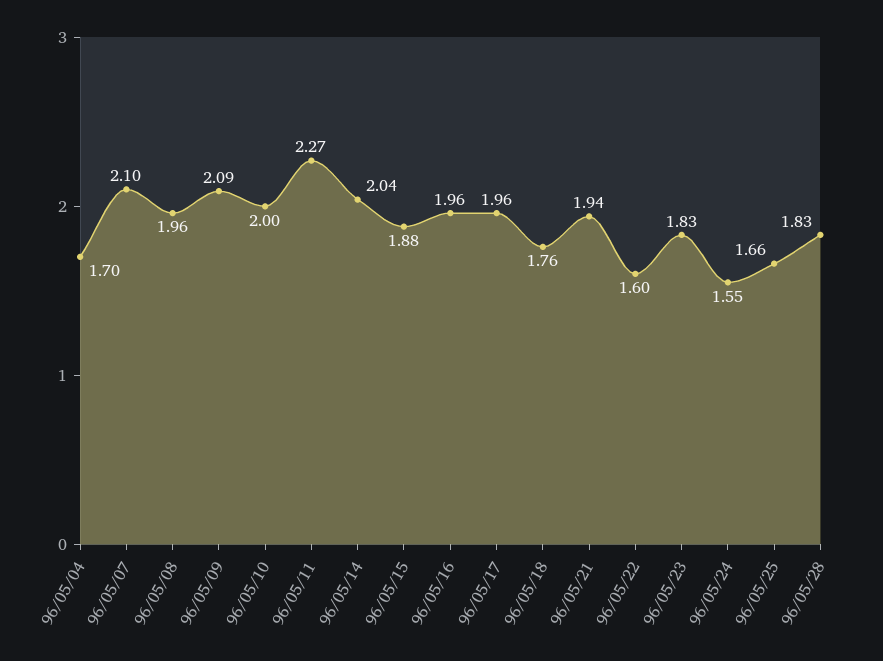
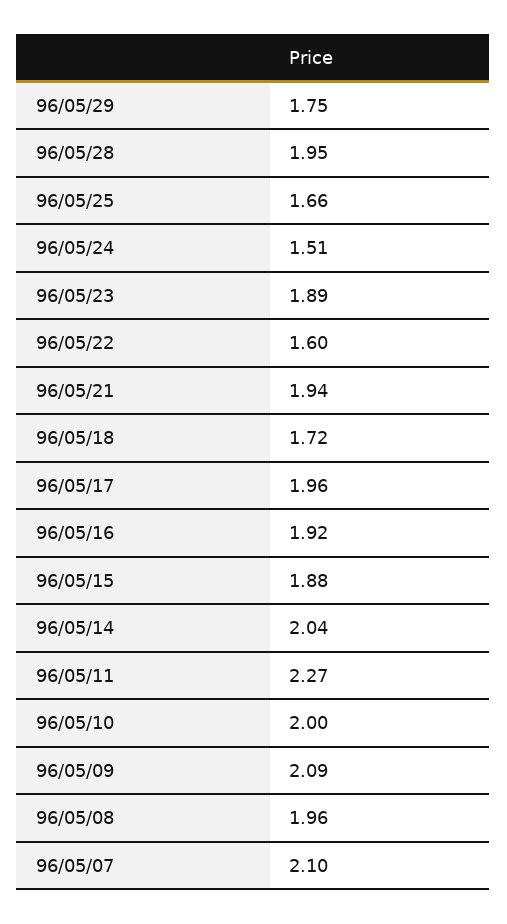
96/05/04: 1.7 -> none
96/05/16: 1.96 -> 1.92
96/05/18: 1.76 -> 1.72
96/05/23: 1.83 -> 1.89
96/05/24: 1.55 -> 1.51
96/05/28: 1.83 -> 1.95
96/05/29: none -> 1.75

